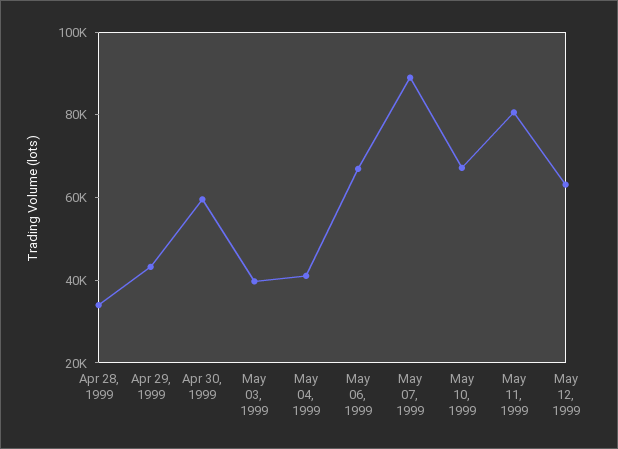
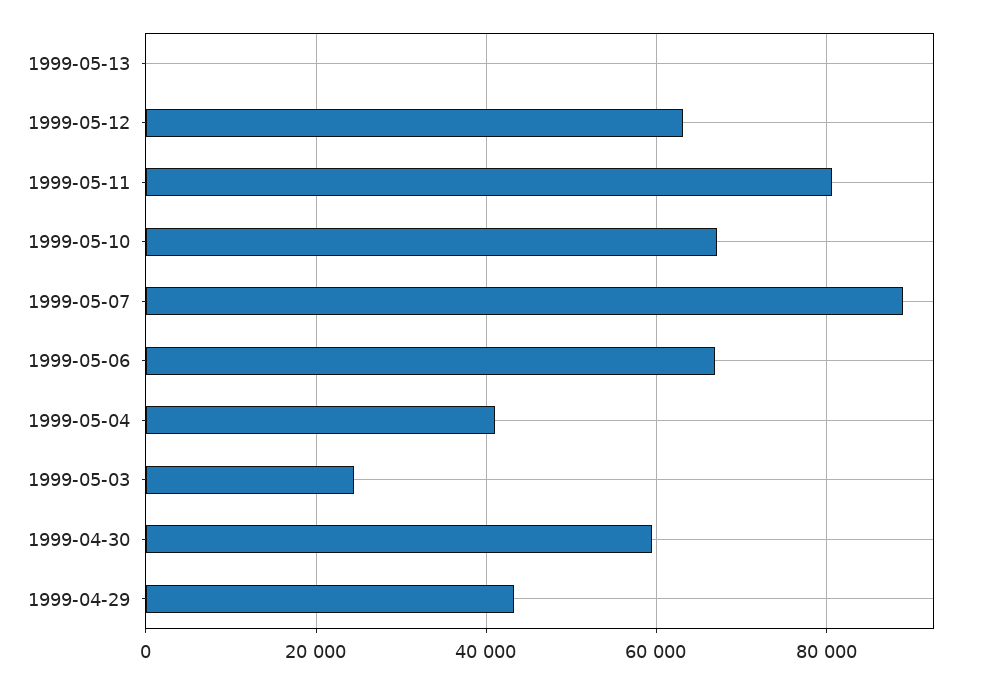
Apr 28, 1999: 35000 -> none
May 03, 1999: 40000 -> 24000
1999-05-13: none -> 0

